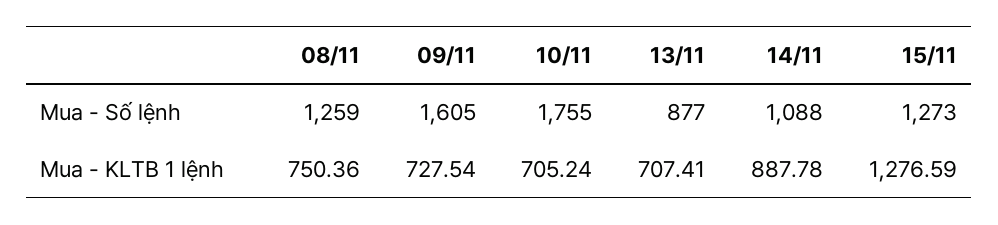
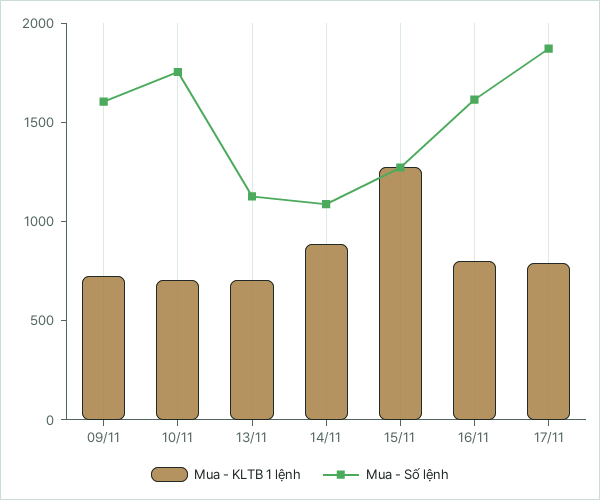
Mua - Số lệnh, 08/11: 1259 -> none
Mua - Số lệnh, 13/11: 877 -> 1100
Mua - KLTB 1 lệnh, 08/11: 750.36 -> none
Mua - KLTB 1 lệnh, 16/11: none -> 800
Mua - Số lệnh, 16/11: none -> 1600
Mua - KLTB 1 lệnh, 17/11: none -> 800
Mua - Số lệnh, 17/11: none -> 1900

